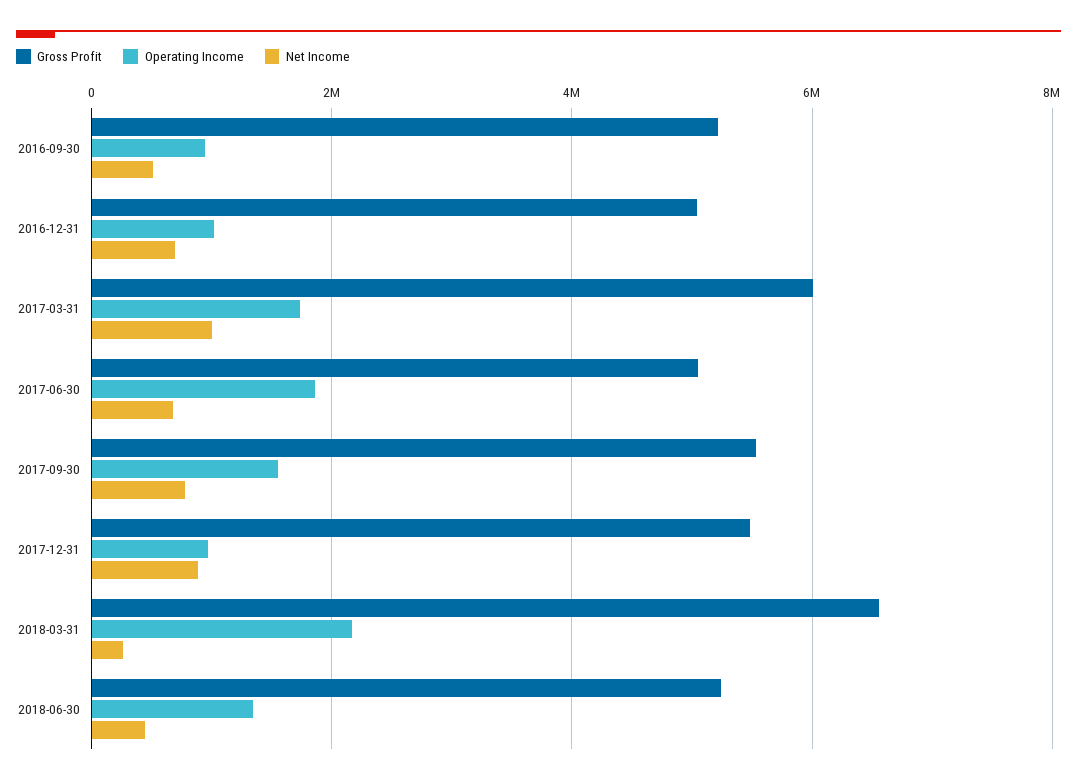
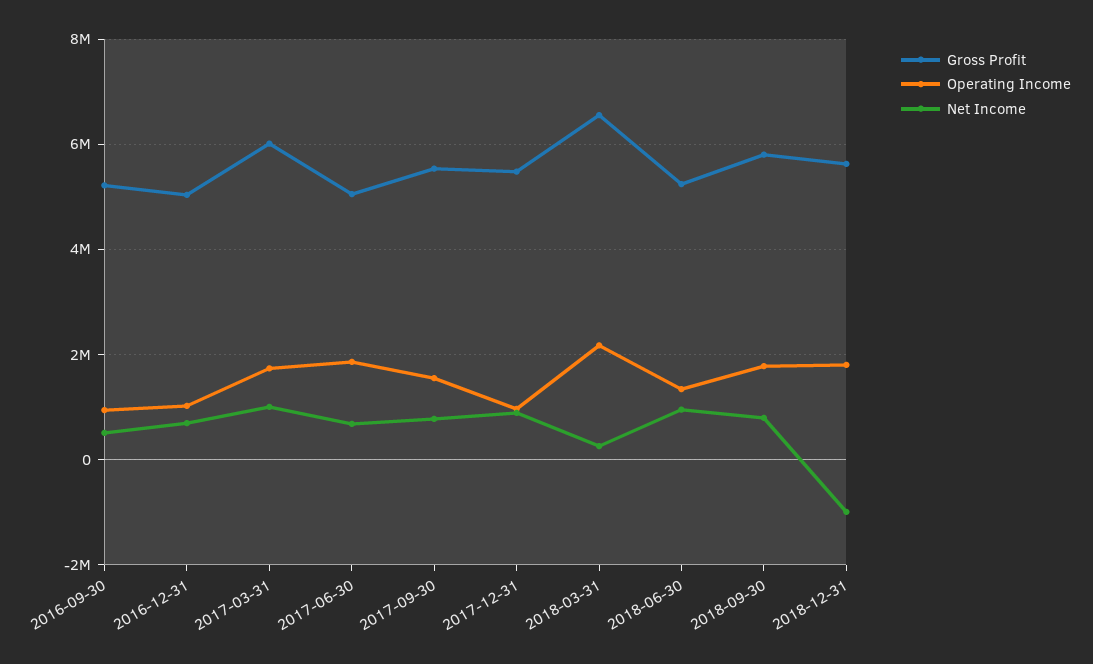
Net Income, 2018-06-30: 400000 -> 1000000
Gross Profit, 2018-09-30: none -> 5800000
Operating Income, 2018-09-30: none -> 1800000
Net Income, 2018-09-30: none -> 800000
Gross Profit, 2018-12-31: none -> 5600000
Operating Income, 2018-12-31: none -> 1800000
Net Income, 2018-12-31: none -> -1000000

